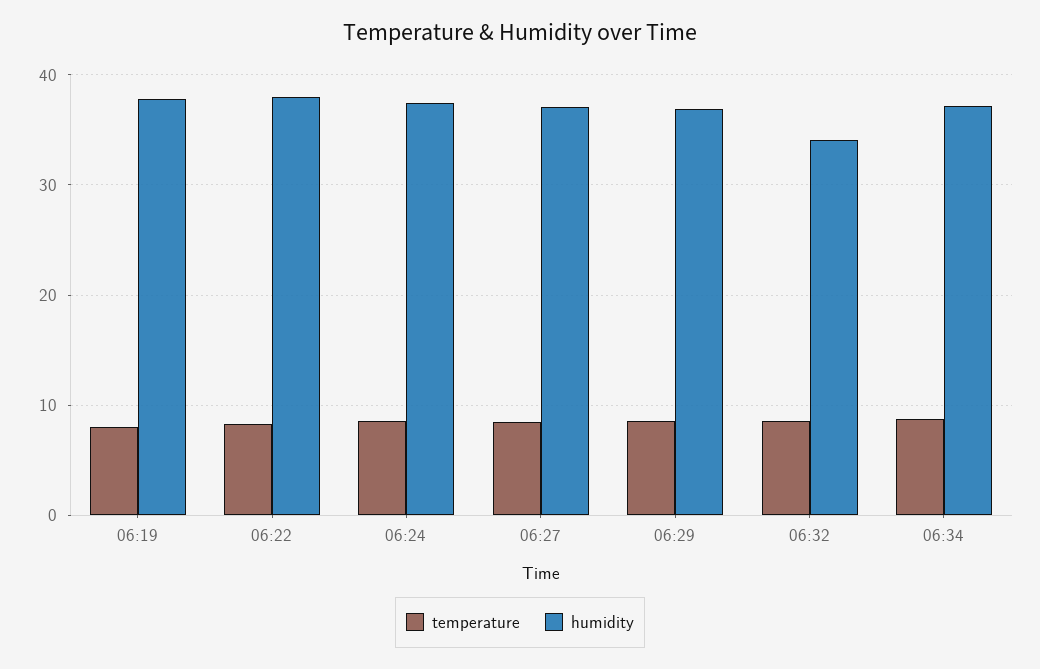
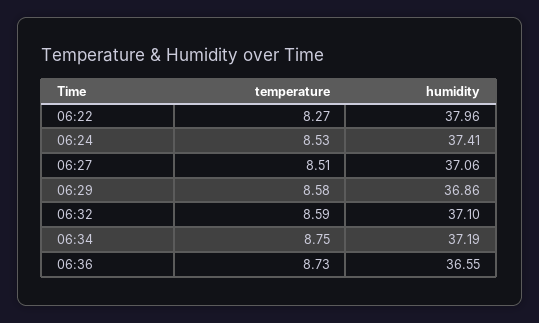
temperature, 06:19: 8 -> none
humidity, 06:19: 38 -> none
humidity, 06:32: 34 -> 37.1
temperature, 06:36: none -> 8.73
humidity, 06:36: none -> 36.55

